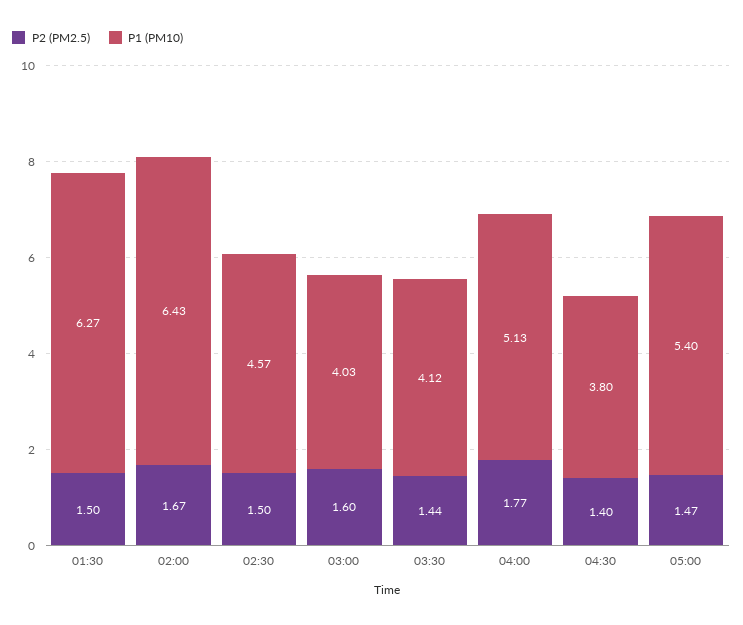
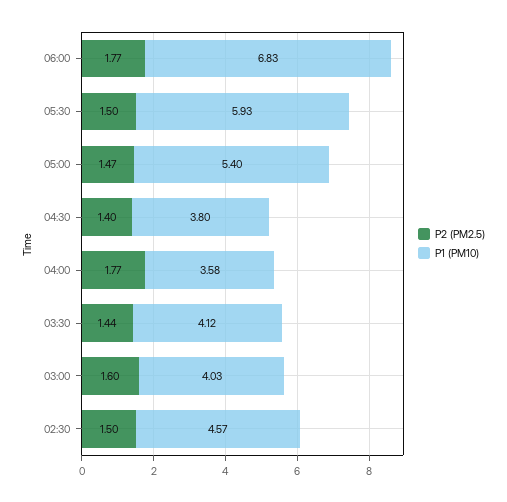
P2 (PM2.5), 01:30: 1.5 -> none
P1 (PM10), 01:30: 6.27 -> none
P2 (PM2.5), 02:00: 1.67 -> none
P1 (PM10), 02:00: 6.43 -> none
P1 (PM10), 04:00: 5.13 -> 3.58
P2 (PM2.5), 06:00: none -> 1.77
P1 (PM10), 06:00: none -> 6.83
P2 (PM2.5), 05:30: none -> 1.5
P1 (PM10), 05:30: none -> 5.93

